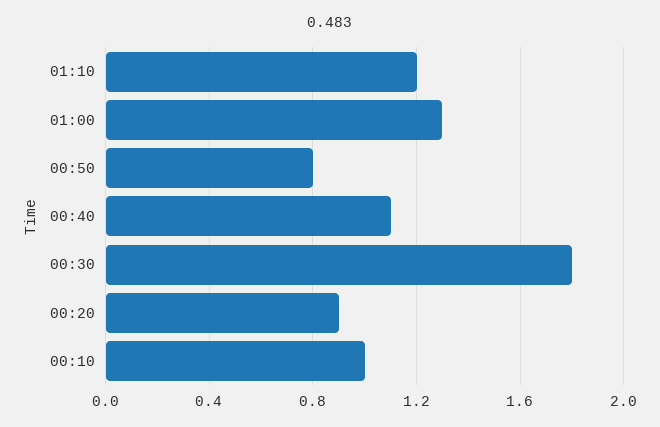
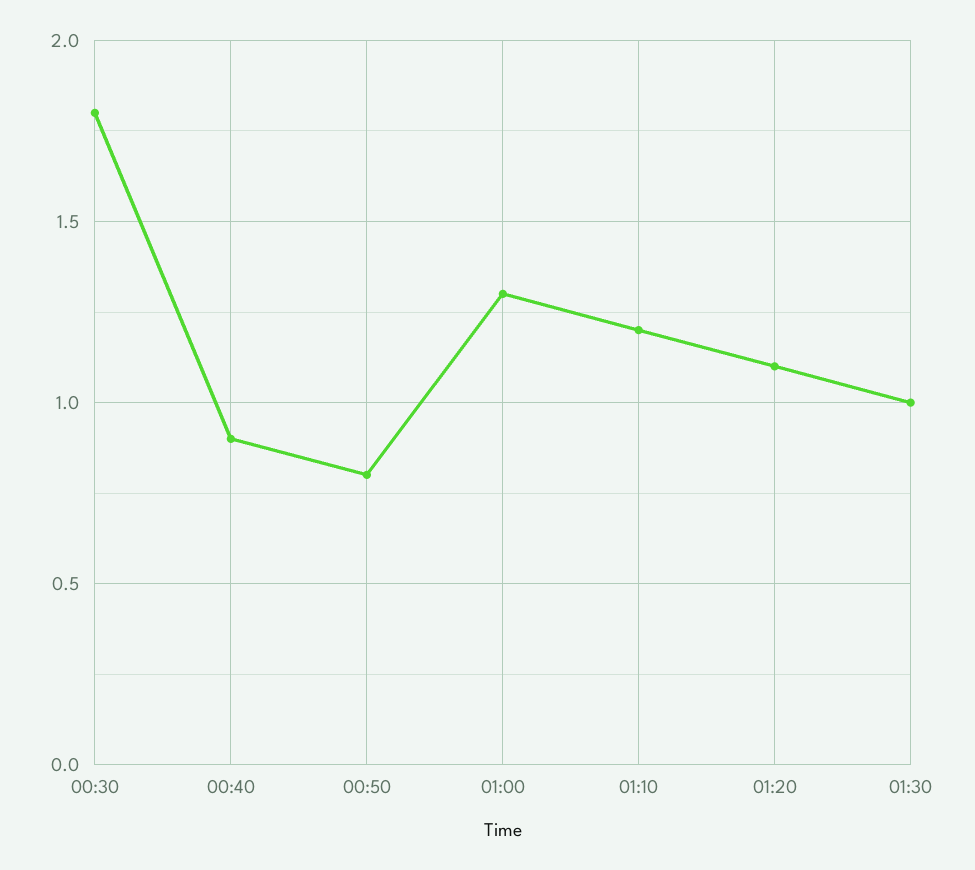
00:40: 1.1 -> 0.9
00:20: 0.9 -> none
00:10: 1 -> none
01:20: none -> 1.1
01:30: none -> 1

